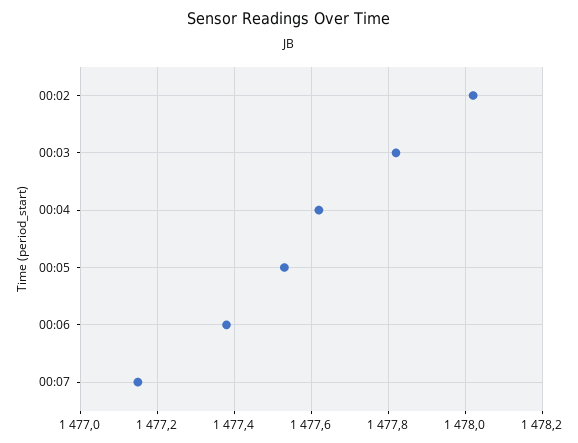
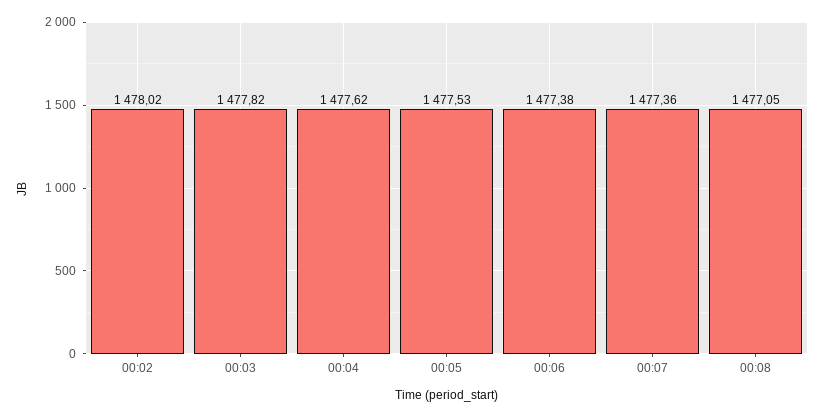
00:07: 1477.15 -> 1477.36
00:08: none -> 1477.05

